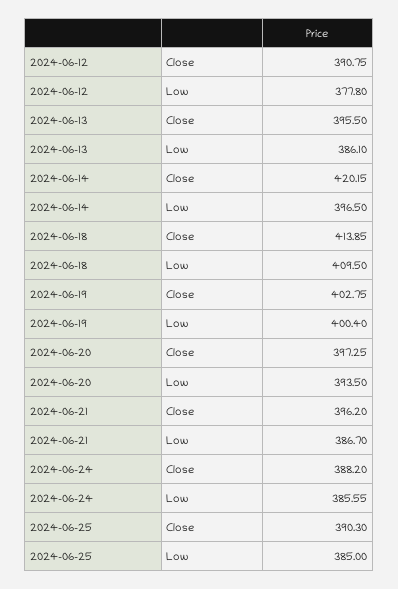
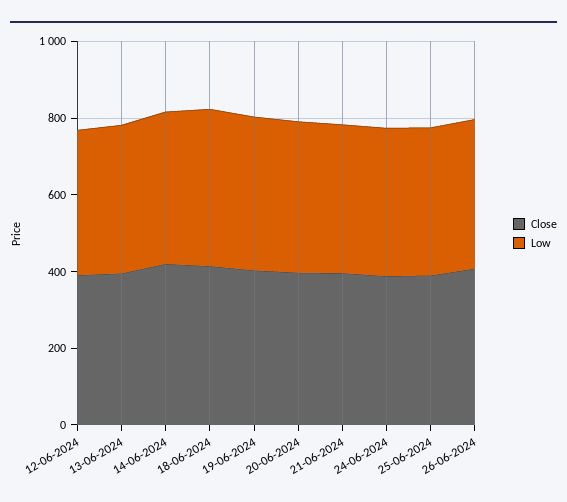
Close, 26-06-2024: none -> 400
Low, 26-06-2024: none -> 400

